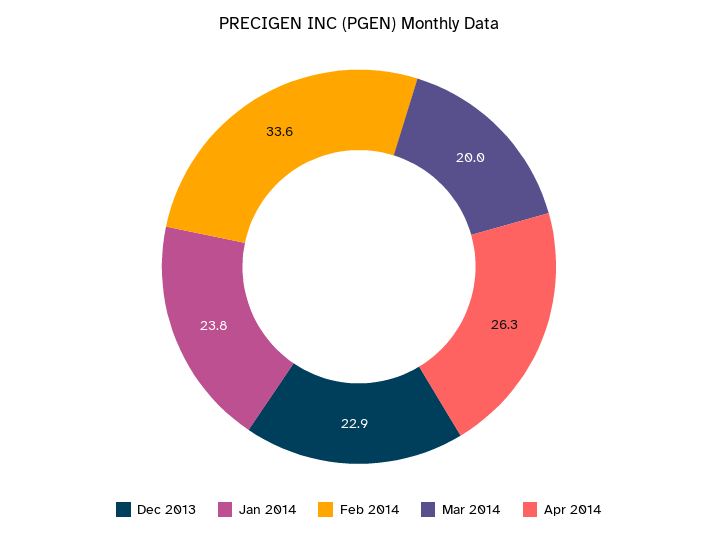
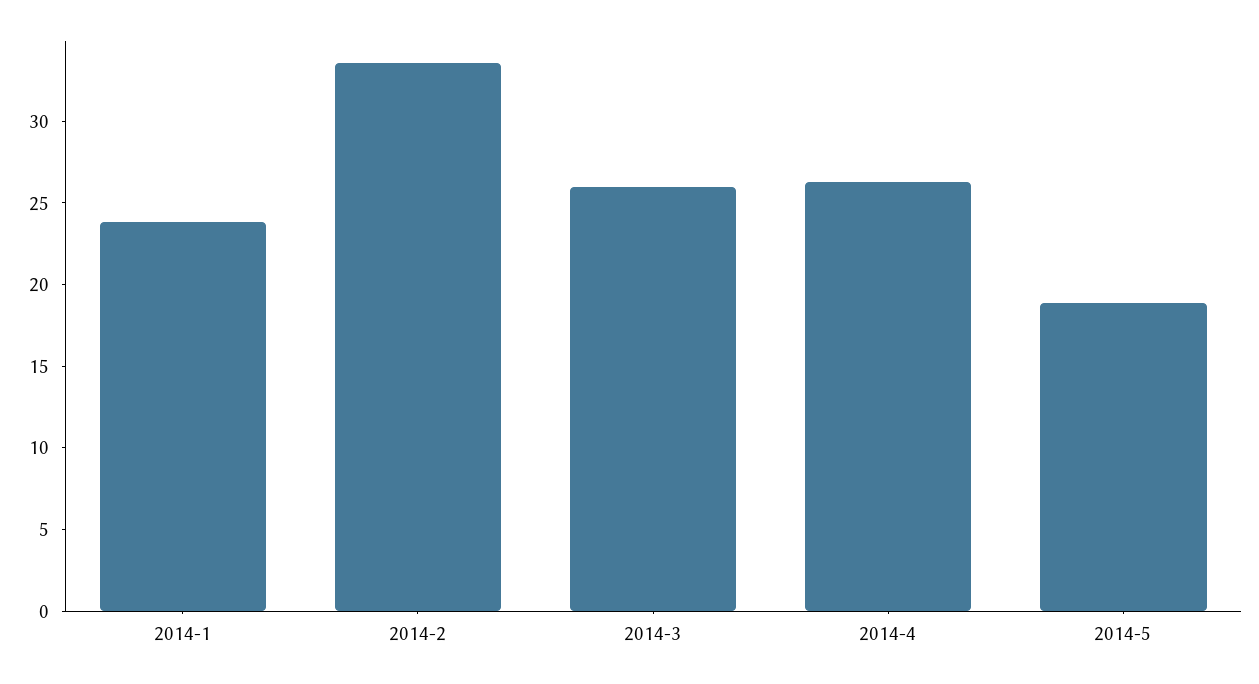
Dec 2013: 22.9 -> none
Mar 2014: 20 -> 26
2014-5: none -> 19

